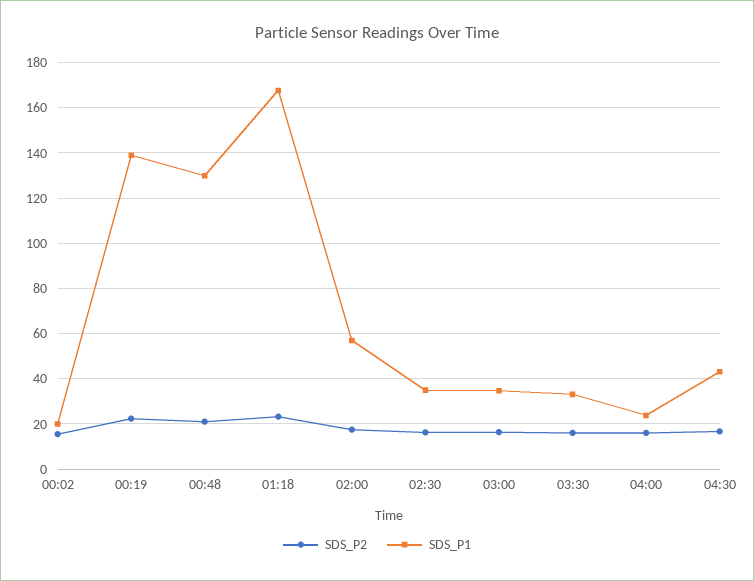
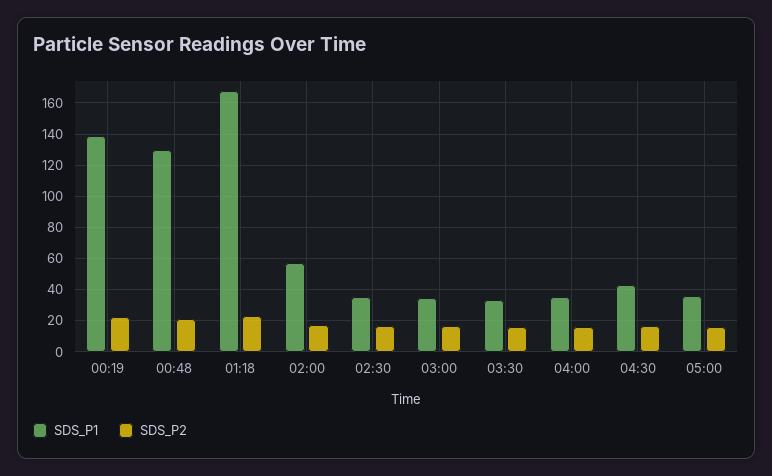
SDS_P2, 00:02: 15 -> none
SDS_P1, 00:02: 20 -> none
SDS_P1, 04:00: 25 -> 35
SDS_P1, 05:00: none -> 35
SDS_P2, 05:00: none -> 15

